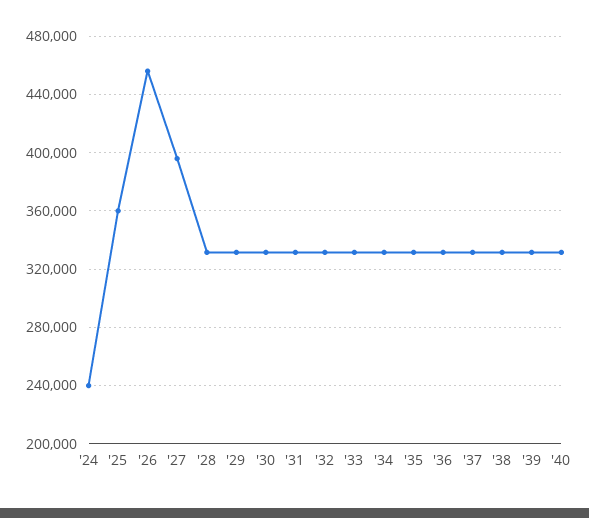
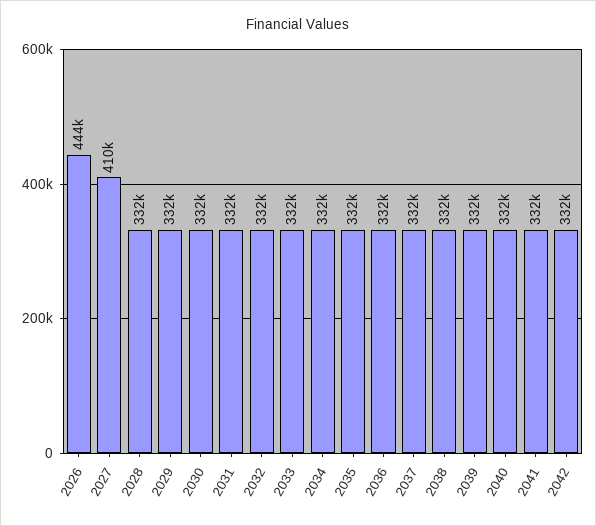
'24: 240000 -> none
'25: 360000 -> none
'26: 455000 -> 444000
'27: 395000 -> 410000
2041: none -> 332000
2042: none -> 332000

